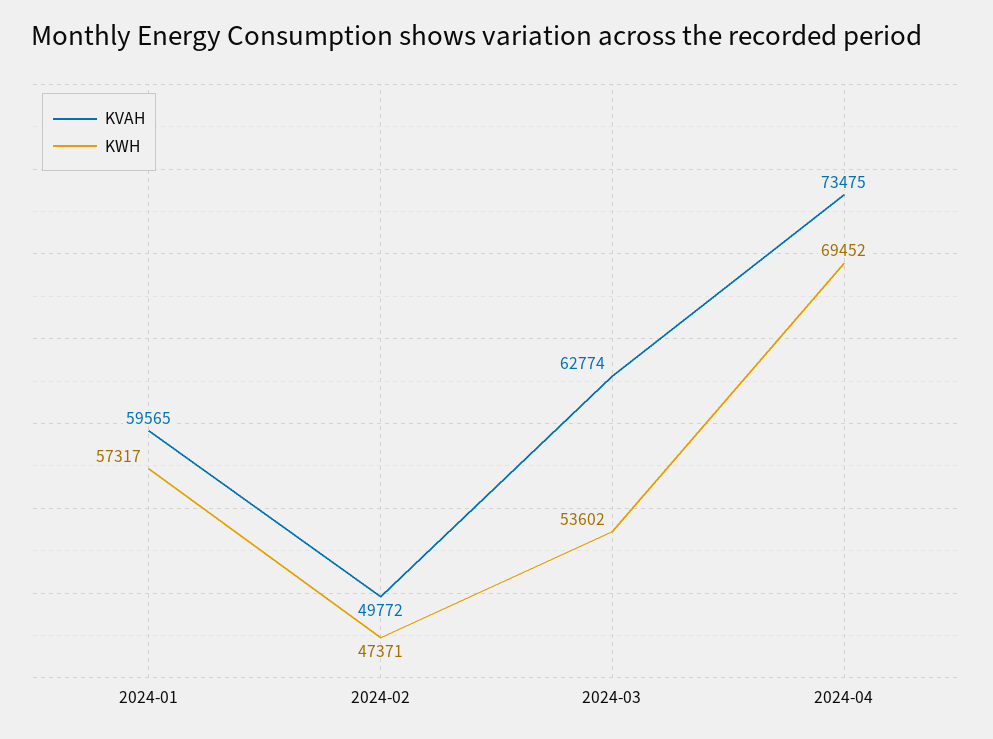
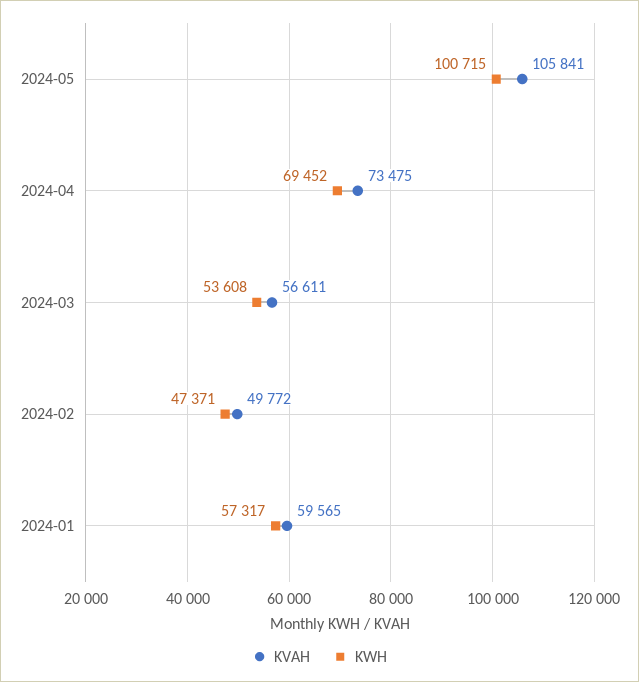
KVAH, 2024-03: 62774 -> 56611
KWH, 2024-03: 53602 -> 53608
KVAH, 2024-05: none -> 105841
KWH, 2024-05: none -> 100715

